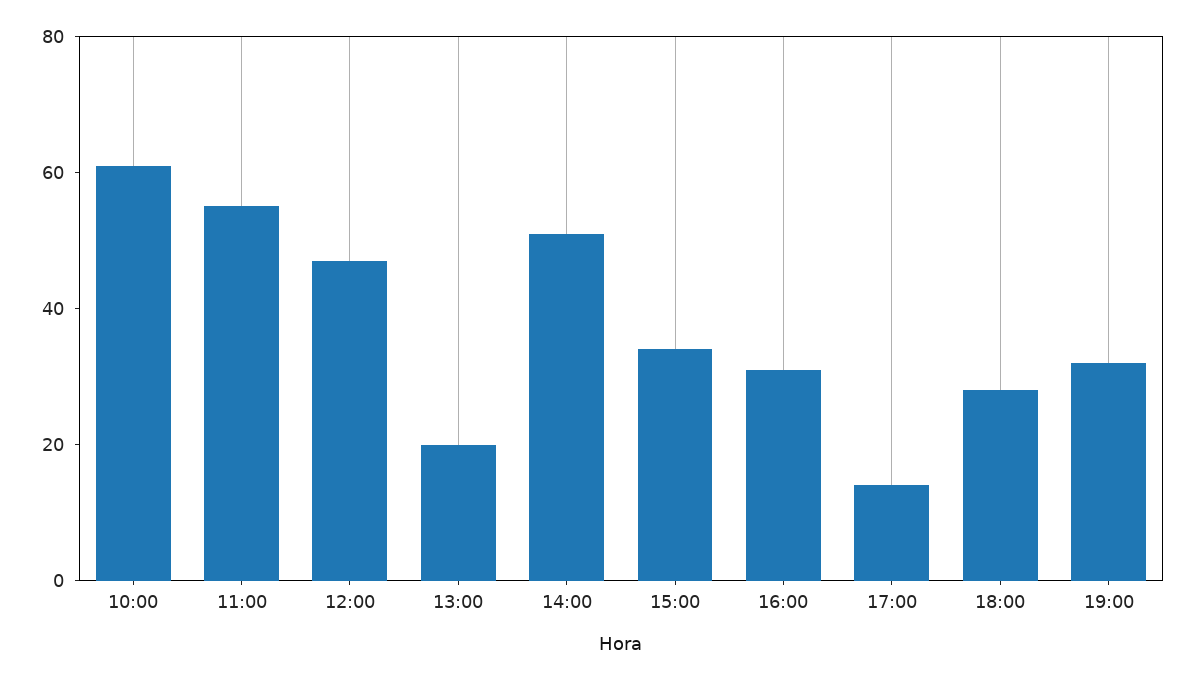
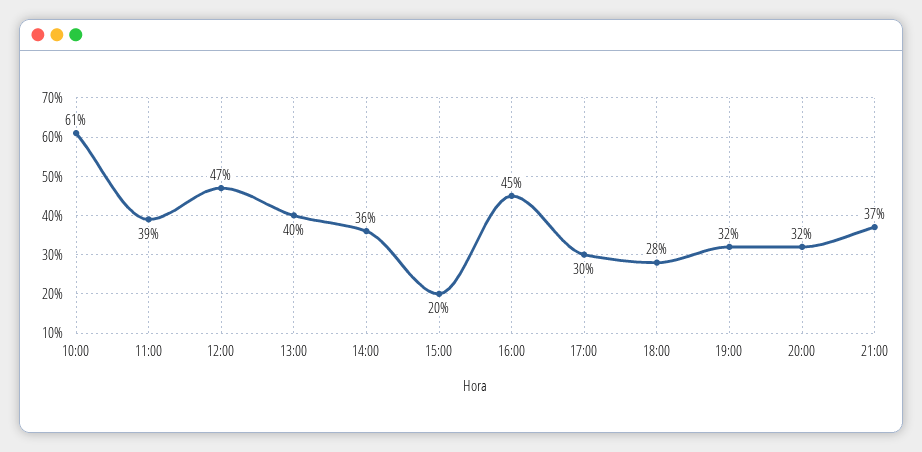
11:00: 55 -> 39
13:00: 20 -> 40
14:00: 50 -> 36
15:00: 35 -> 20
16:00: 30 -> 45
17:00: 15 -> 30
20:00: none -> 32
21:00: none -> 37

